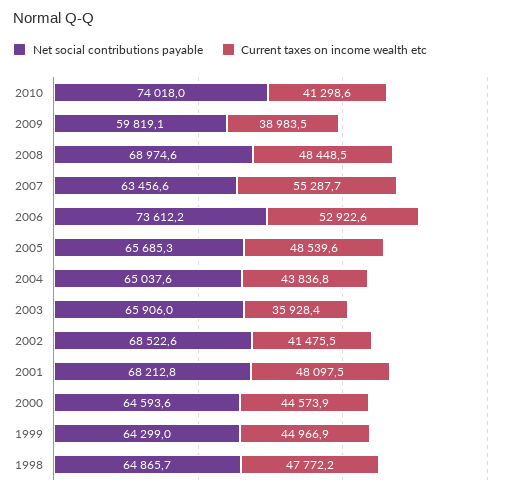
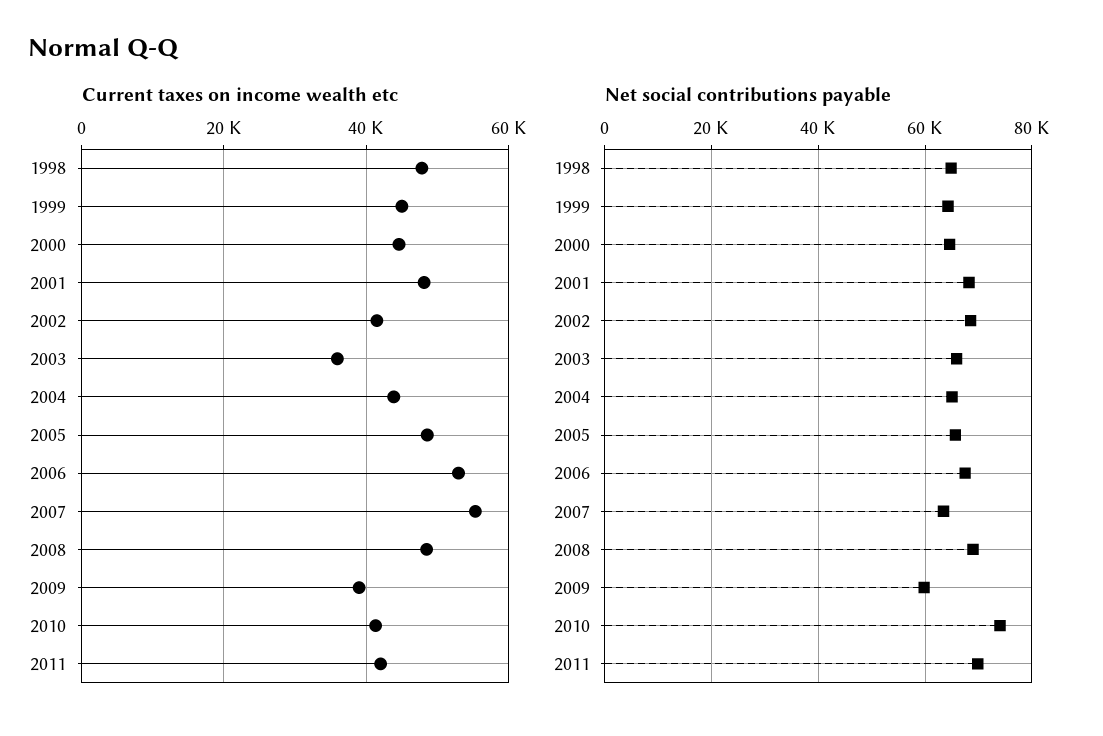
Net social contributions payable, 2006: 73612.2 -> 68000
Current taxes on income wealth etc, 2011: none -> 42000
Net social contributions payable, 2011: none -> 70000

